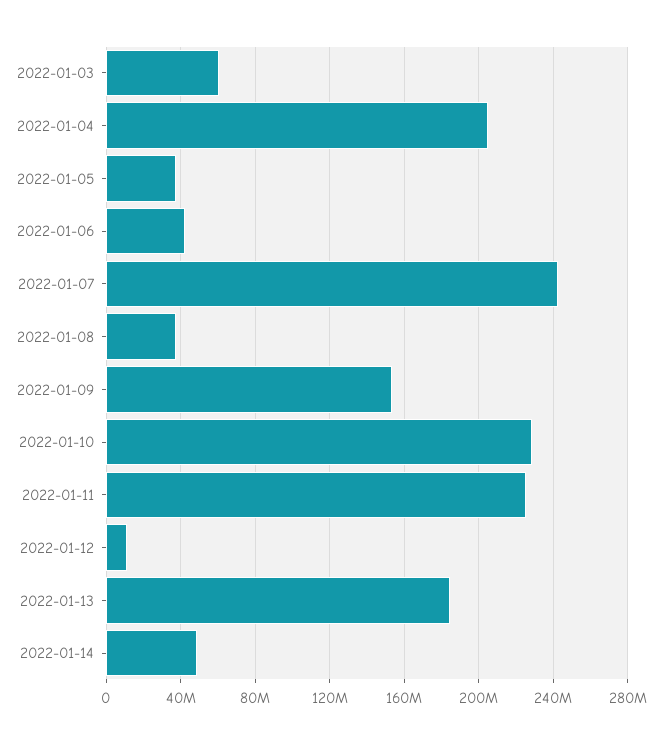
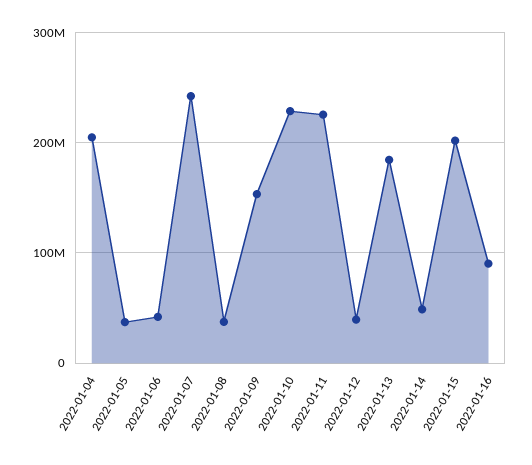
2022-01-03: 60000000 -> none
2022-01-12: 10000000 -> 40000000
2022-01-15: none -> 200000000
2022-01-16: none -> 90000000

